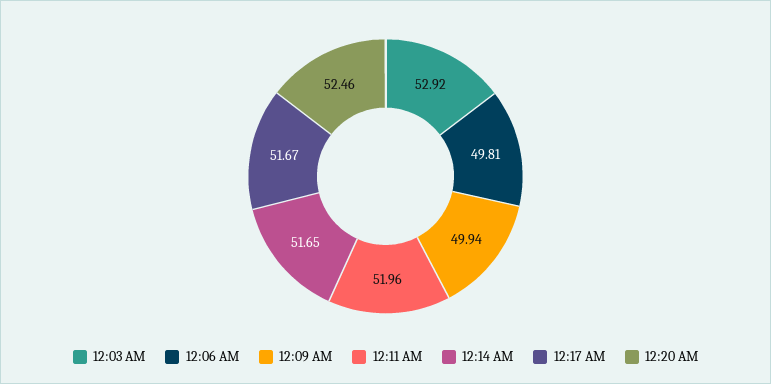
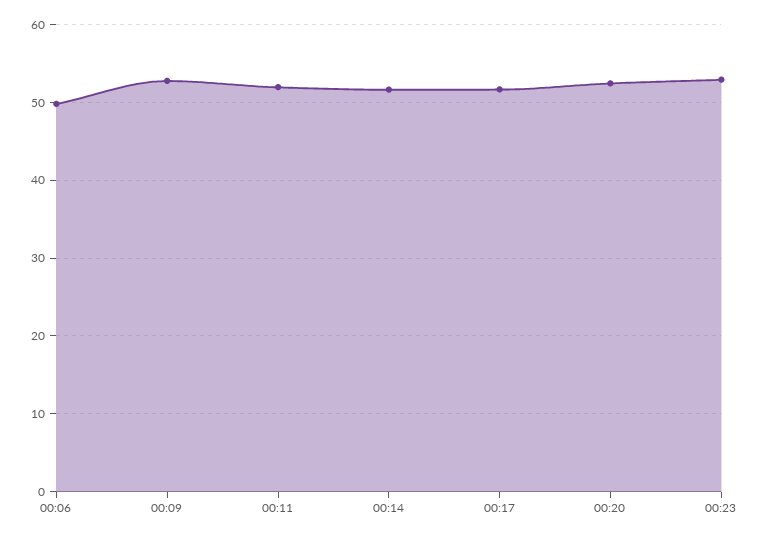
12:03 AM: 52.92 -> none
12:09 AM: 49.94 -> 53
00:23: none -> 53

